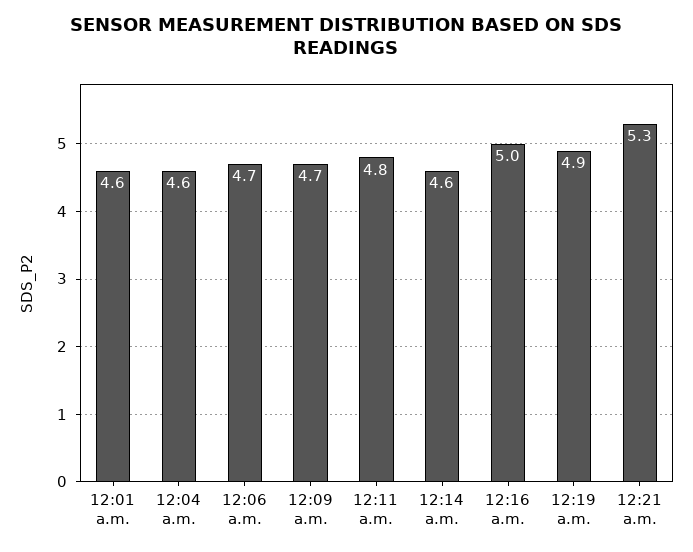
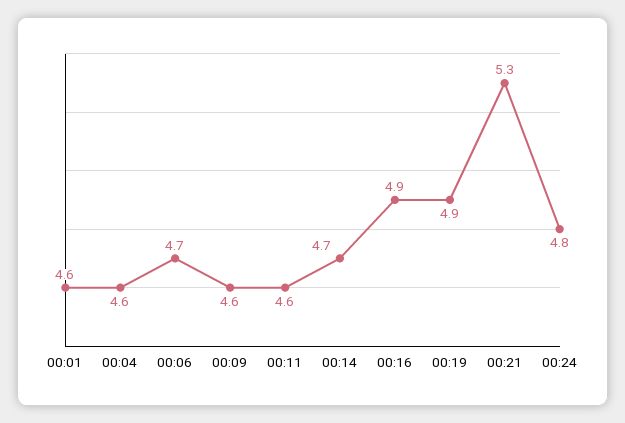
12:09 a.m.: 4.7 -> 4.6
12:11 a.m.: 4.8 -> 4.6
12:14 a.m.: 4.6 -> 4.7
12:16 a.m.: 5 -> 4.9
00:24: none -> 4.8

